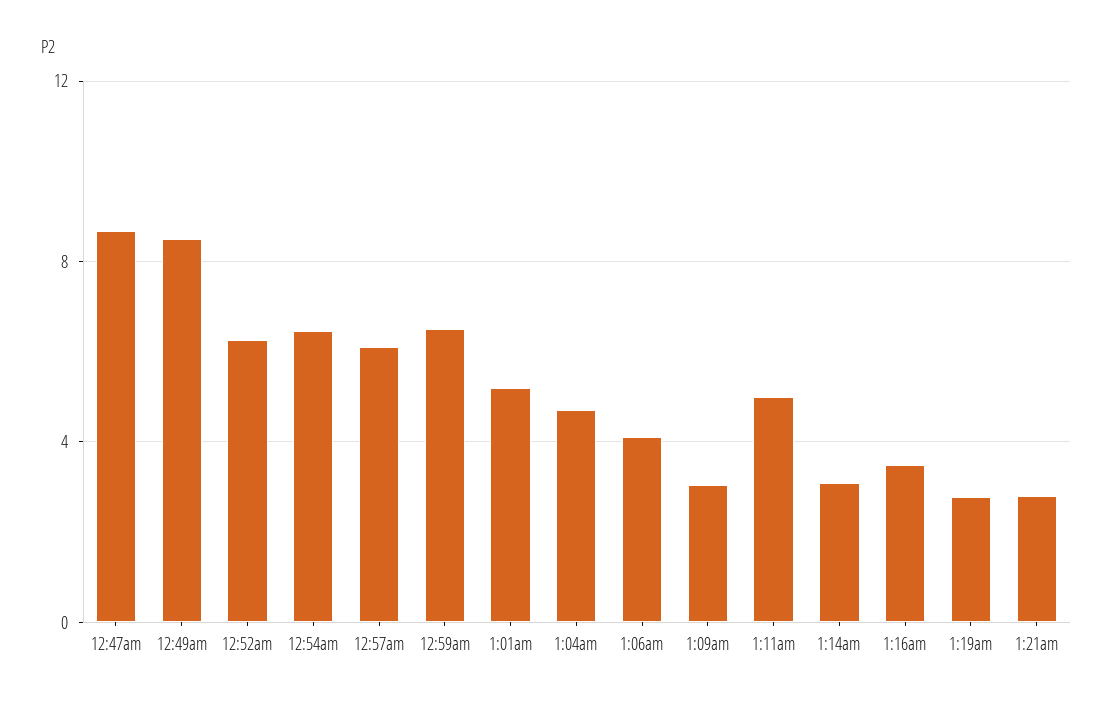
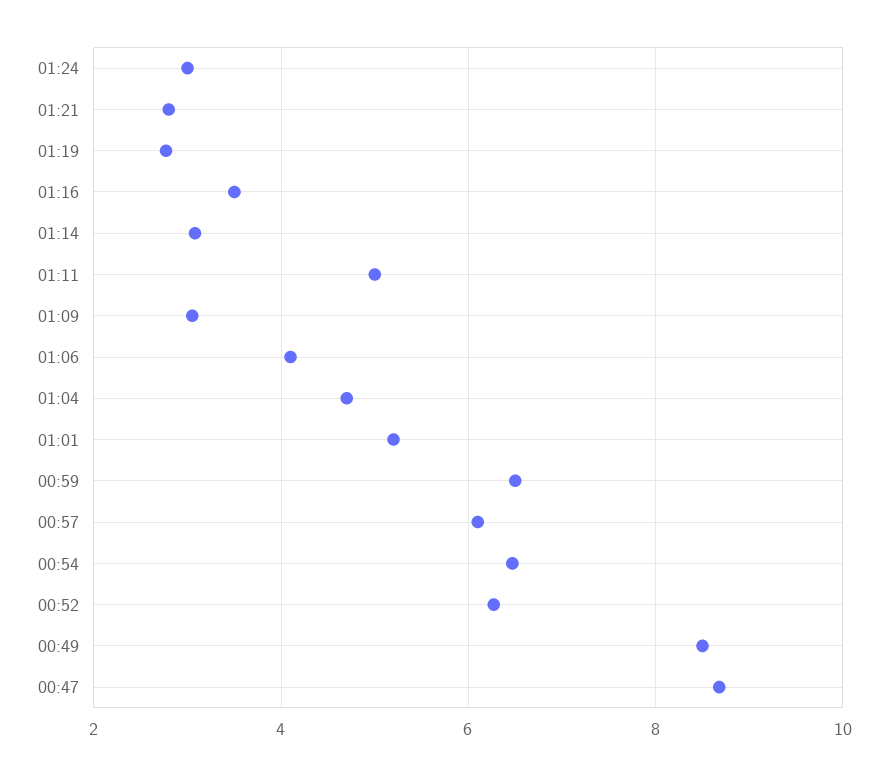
01:24: none -> 3

